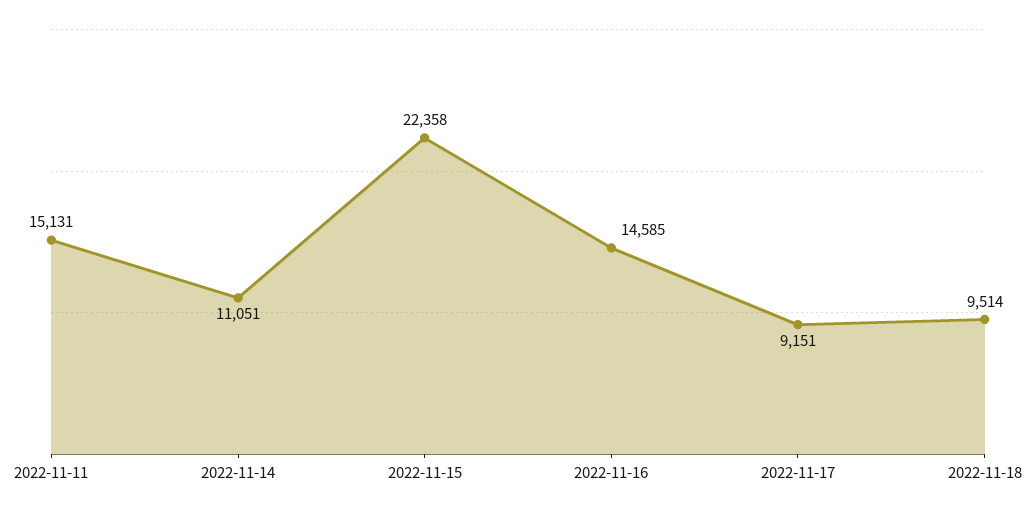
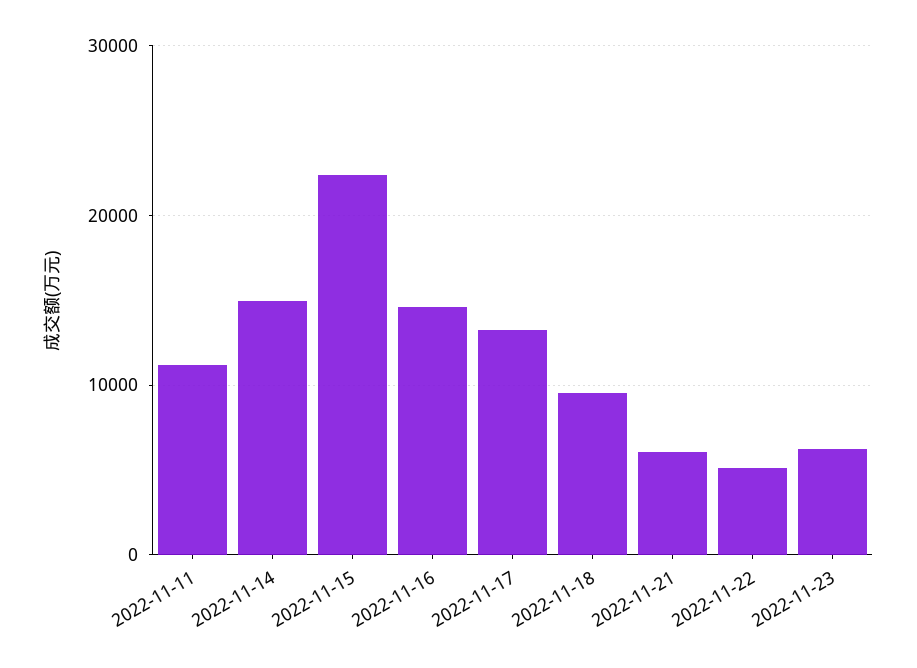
2022-11-11: 15131 -> 11000
2022-11-14: 11051 -> 15000
2022-11-17: 9151 -> 13000
2022-11-21: none -> 6000
2022-11-22: none -> 5000
2022-11-23: none -> 6000

